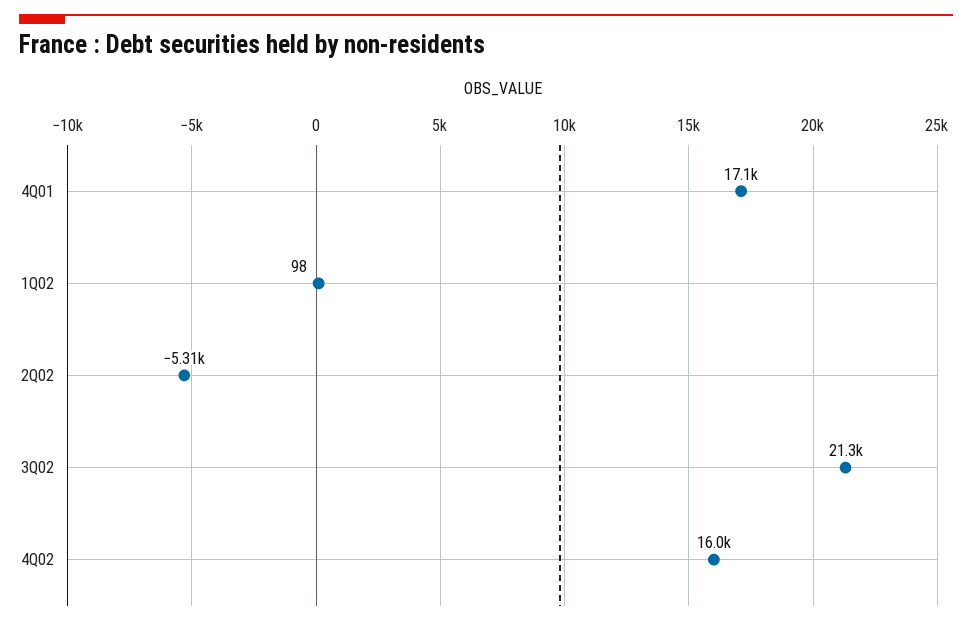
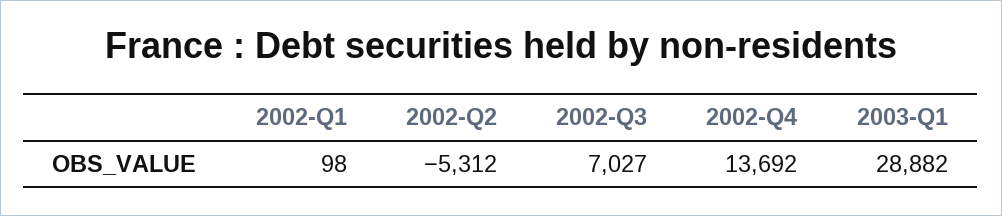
4Q01: 17100 -> none
3Q02: 21300 -> 7027
4Q02: 16000 -> 13692
2003-Q1: none -> 28882

